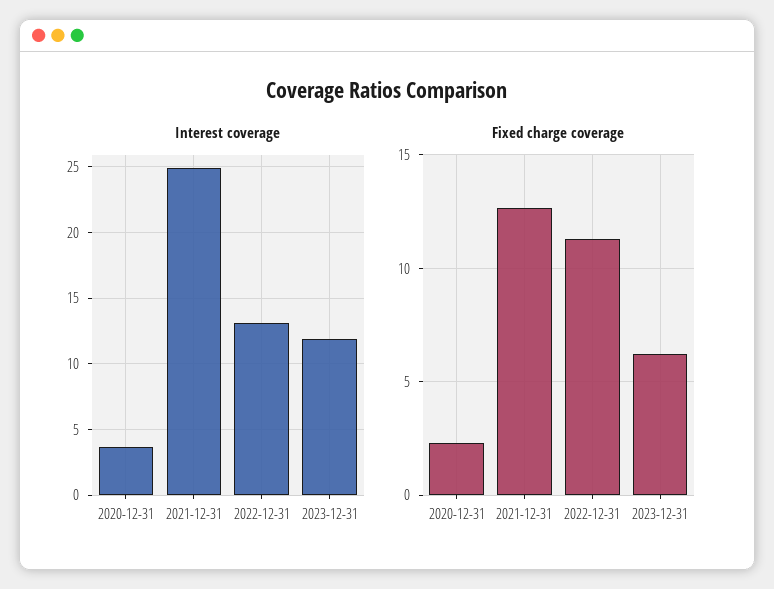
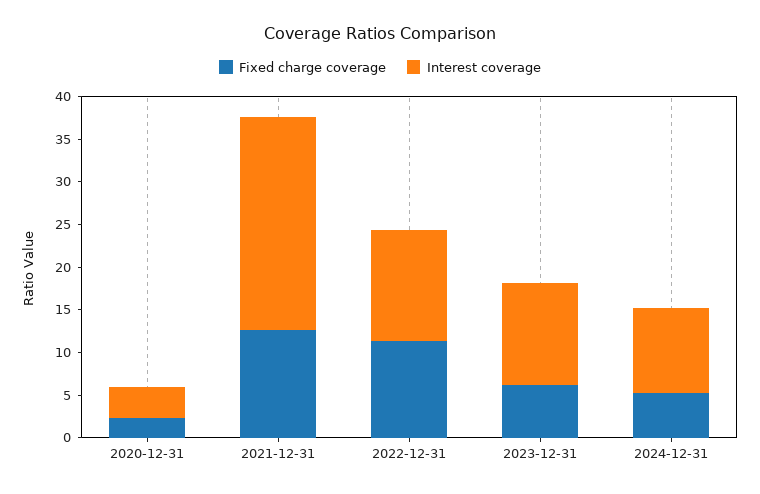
Fixed charge coverage, 2024-12-31: none -> 5
Interest coverage, 2024-12-31: none -> 10

